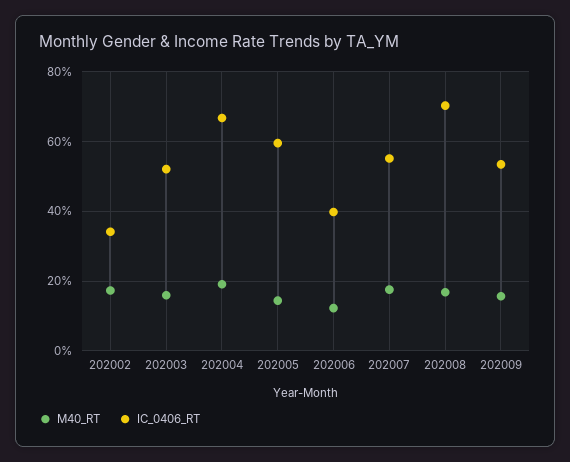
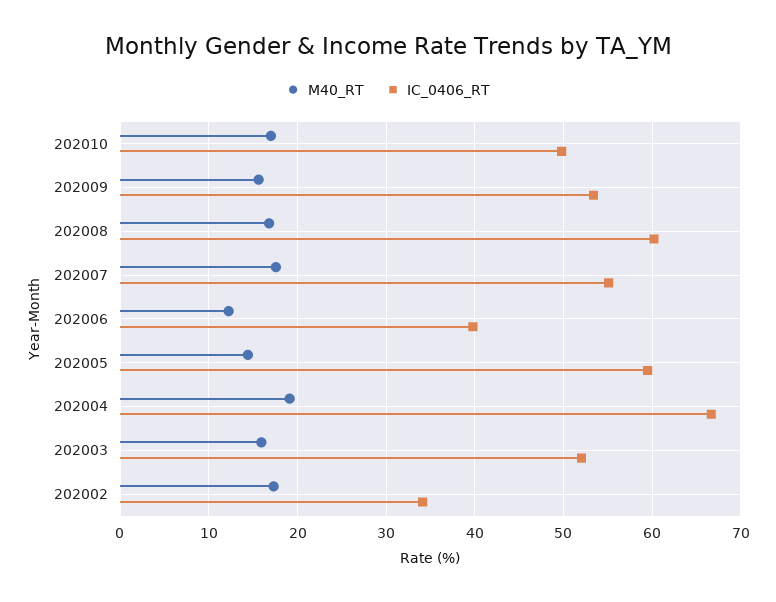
IC_0406_RT, 202008: 70 -> 60
M40_RT, 202010: none -> 17
IC_0406_RT, 202010: none -> 50

